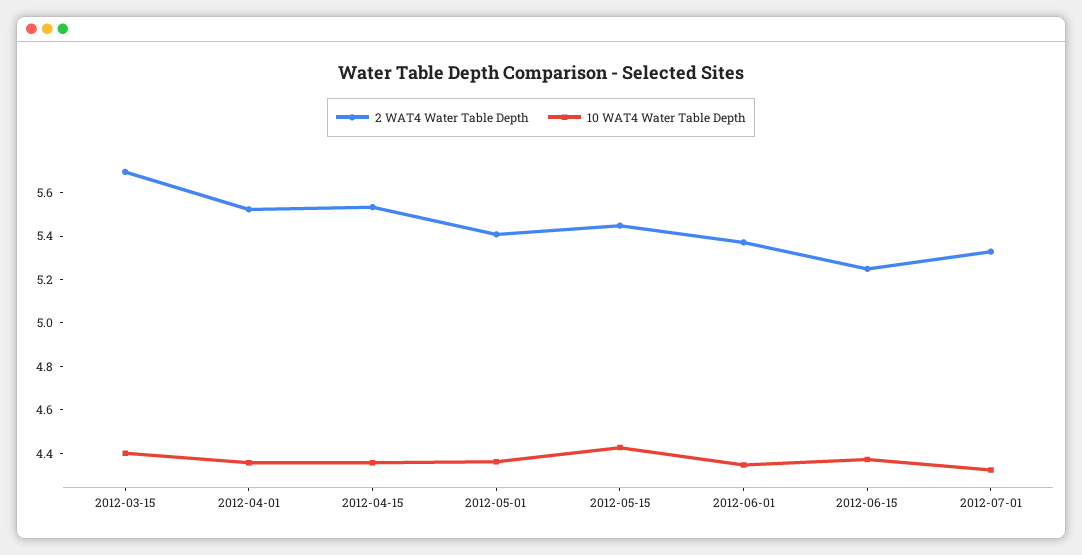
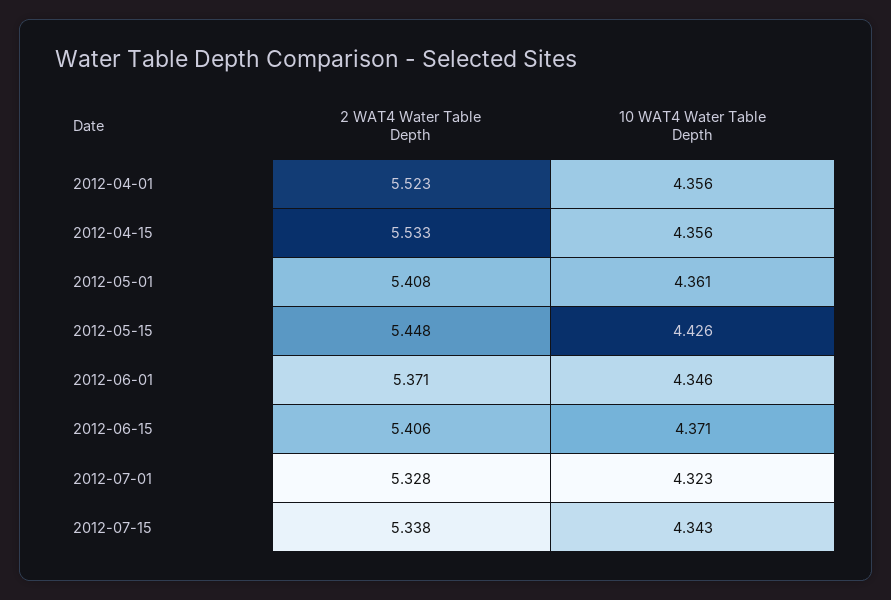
2 WAT4 Water Table Depth, 2012-03-15: 5.7 -> none
10 WAT4 Water Table Depth, 2012-03-15: 4.4 -> none
2 WAT4 Water Table Depth, 2012-06-15: 5.25 -> 5.406
2 WAT4 Water Table Depth, 2012-07-15: none -> 5.338
10 WAT4 Water Table Depth, 2012-07-15: none -> 4.343

